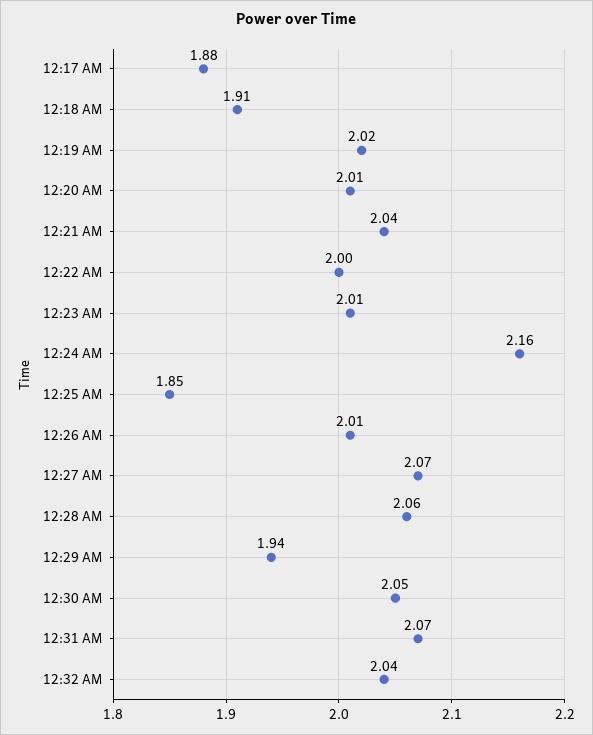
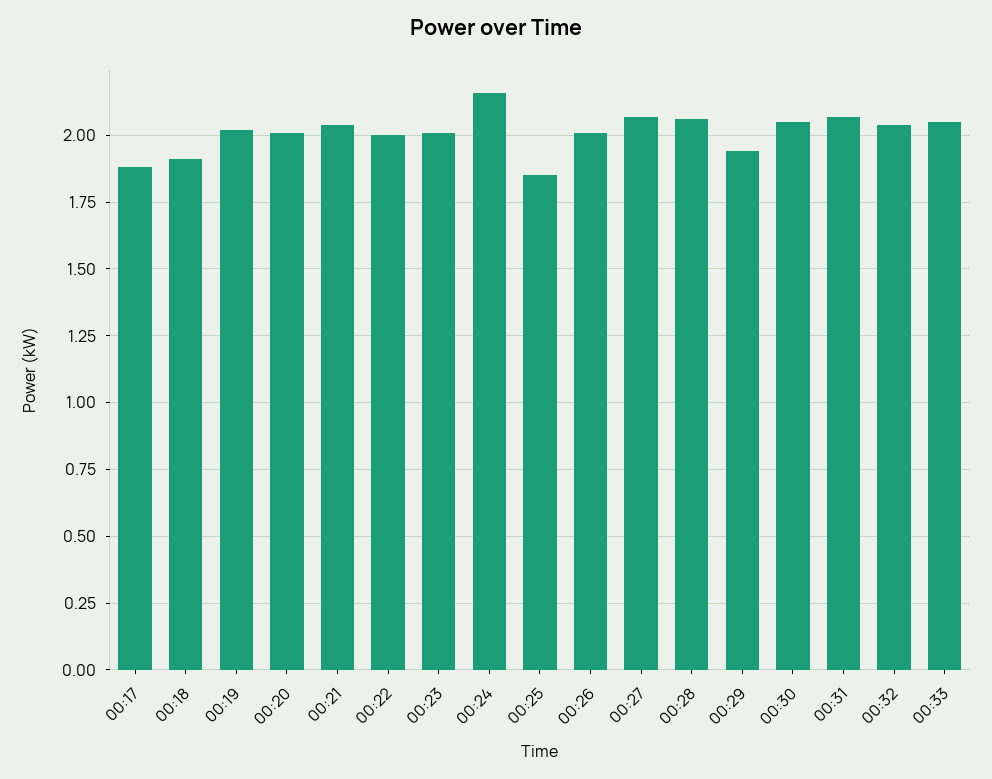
00:33: none -> 2.05

